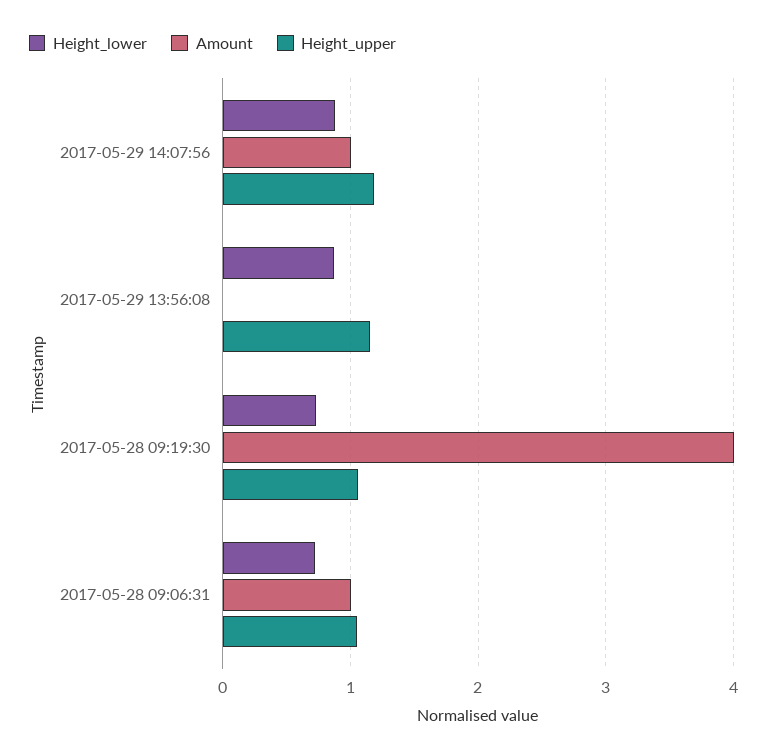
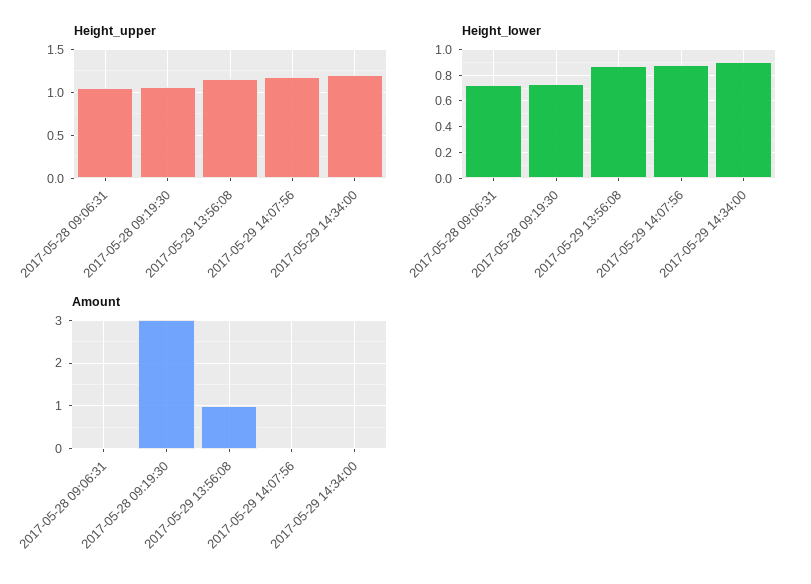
Amount, 2017-05-29 14:07:56: 1 -> 0
Amount, 2017-05-29 13:56:08: 0 -> 1
Amount, 2017-05-28 09:19:30: 4 -> 3
Amount, 2017-05-28 09:06:31: 1 -> 0
Height_upper, 2017-05-29 14:34:00: none -> 1.2
Height_lower, 2017-05-29 14:34:00: none -> 0.9
Amount, 2017-05-29 14:34:00: none -> 0

